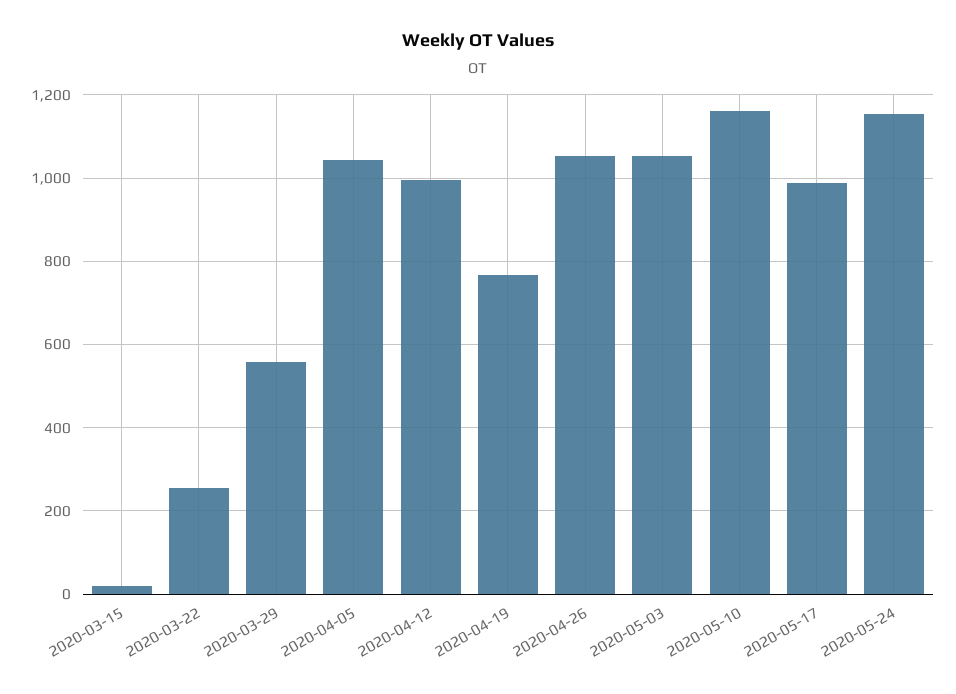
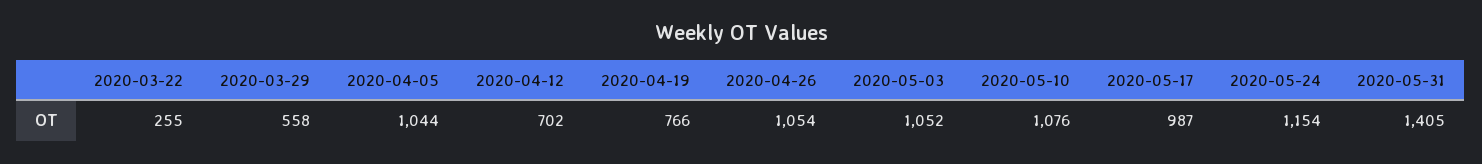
2020-03-15: 20 -> none
2020-04-12: 1000 -> 702
2020-05-10: 1160 -> 1076
2020-05-31: none -> 1405

